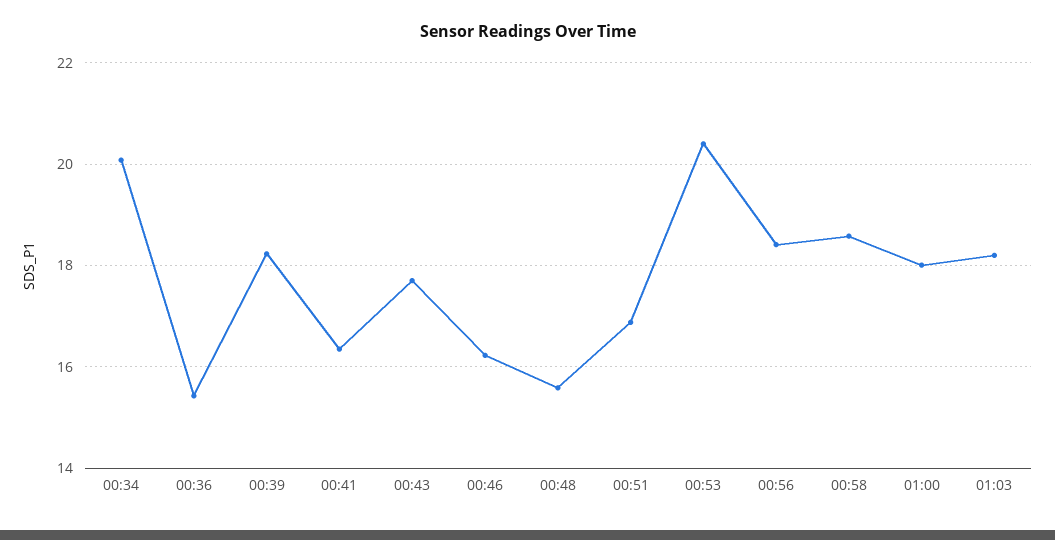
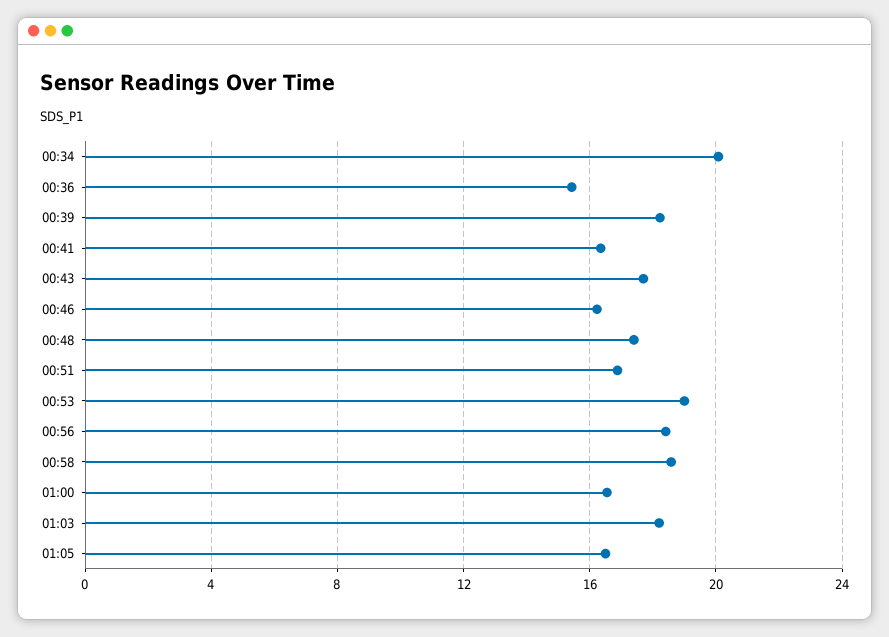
00:48: 15.6 -> 17.5
00:53: 20.4 -> 19
01:00: 18 -> 16.5
01:05: none -> 16.5

